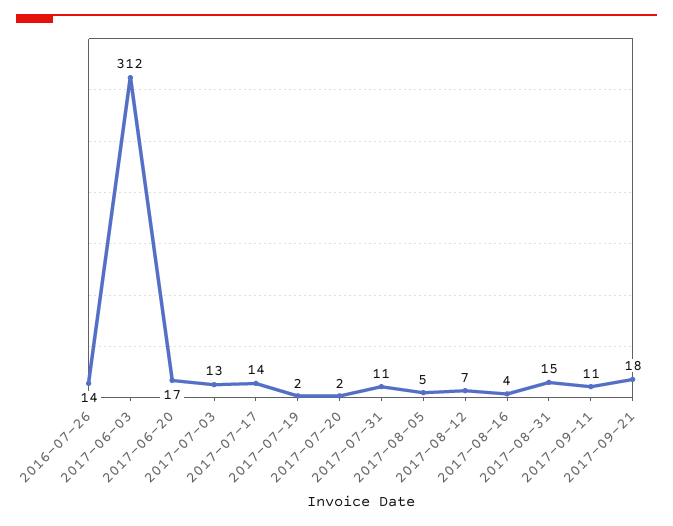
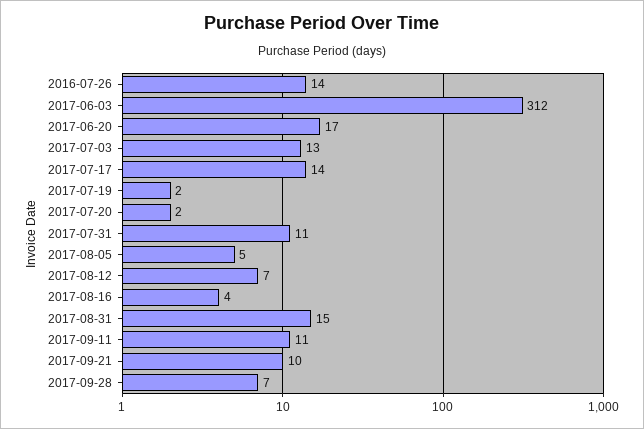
2017-09-21: 18 -> 10
2017-09-28: none -> 7

